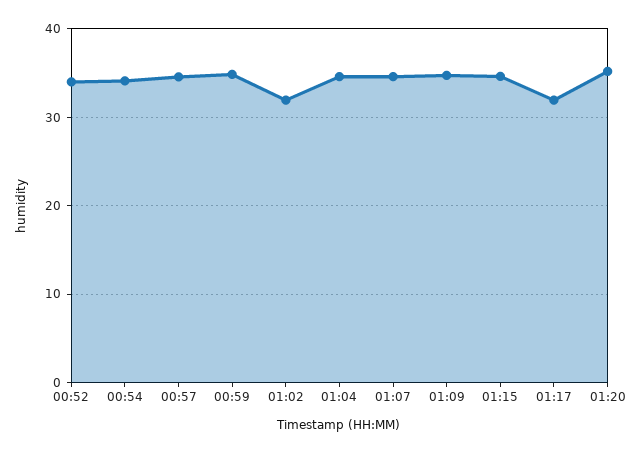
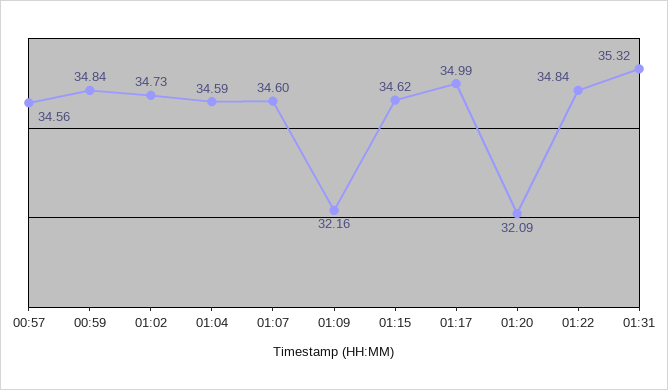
00:52: 34 -> none
00:54: 34 -> none
01:02: 32 -> 34.73
01:09: 35 -> 32.16
01:17: 32 -> 34.99
01:20: 35 -> 32.09
01:22: none -> 34.84
01:31: none -> 35.32

